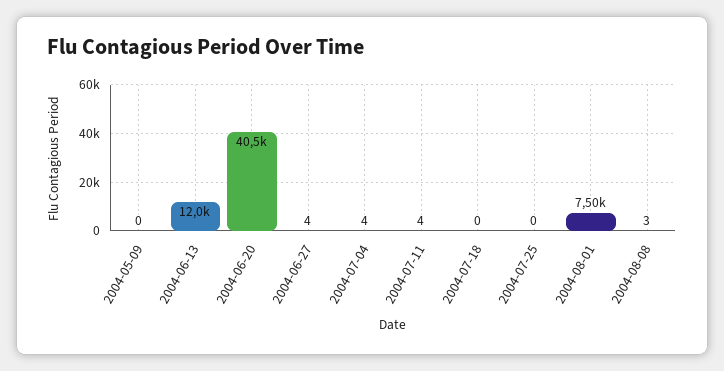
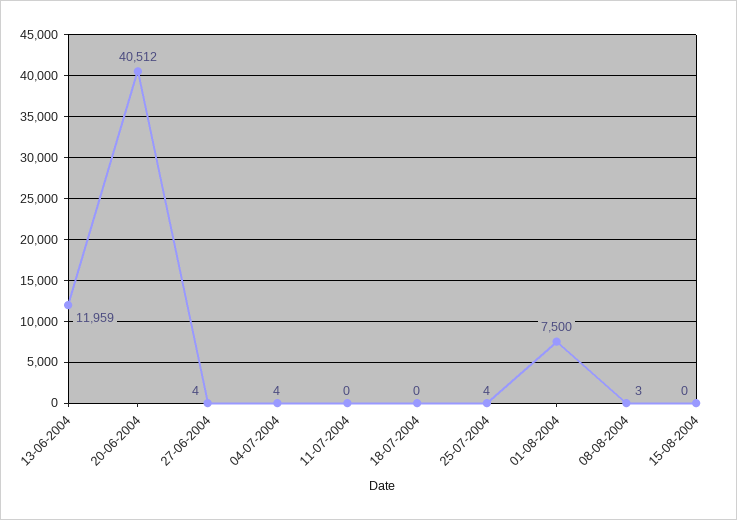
2004-05-09: 0 -> none
2004-07-11: 4 -> 0
2004-07-25: 0 -> 4
15-08-2004: none -> 0

